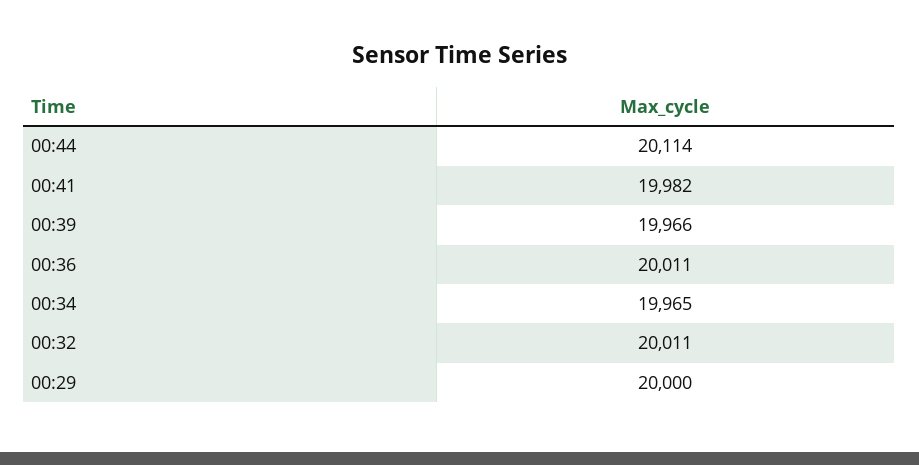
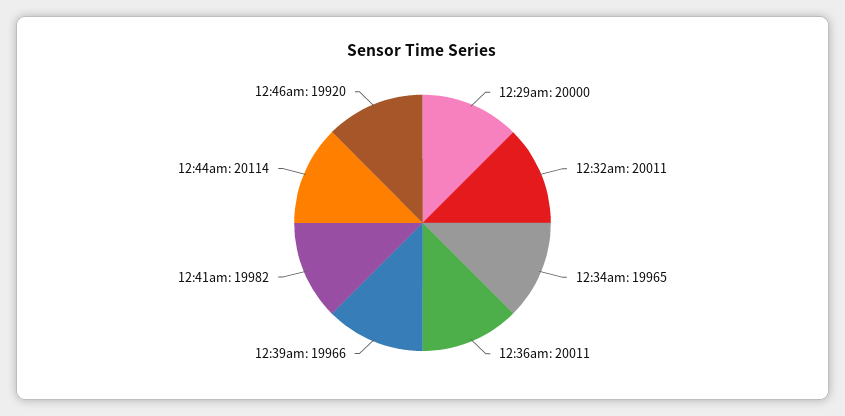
12:46am: none -> 19920

